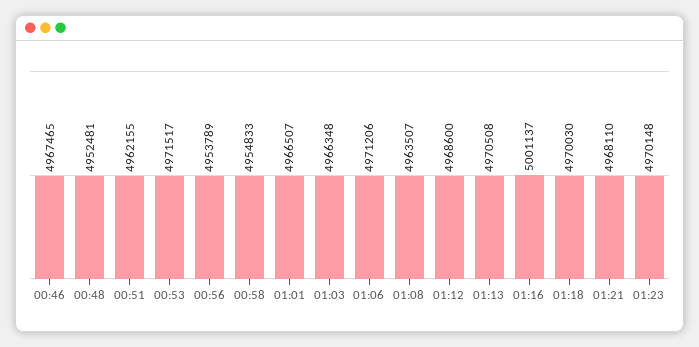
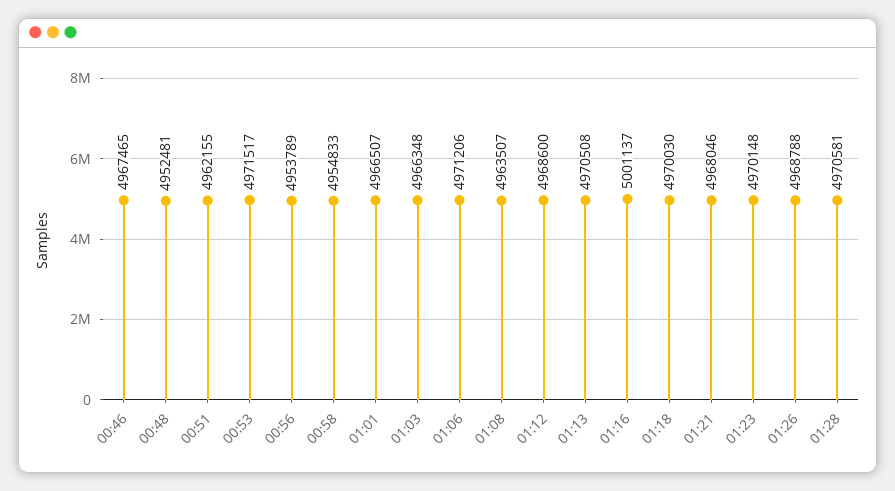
01:21: 4968110 -> 4968046
01:26: none -> 4968788
01:28: none -> 4970581

